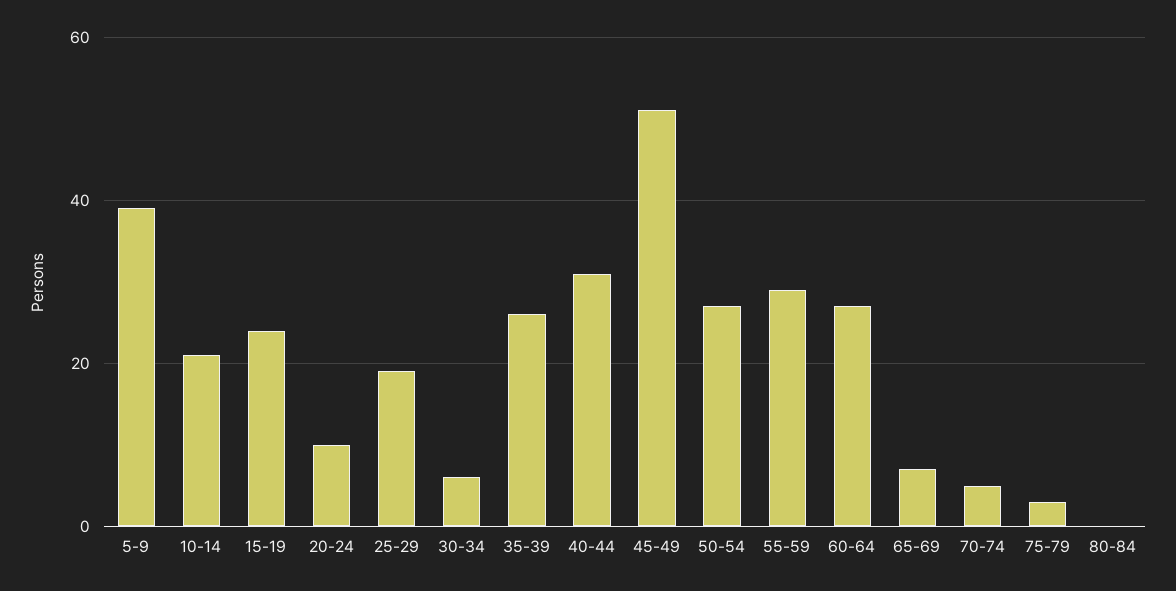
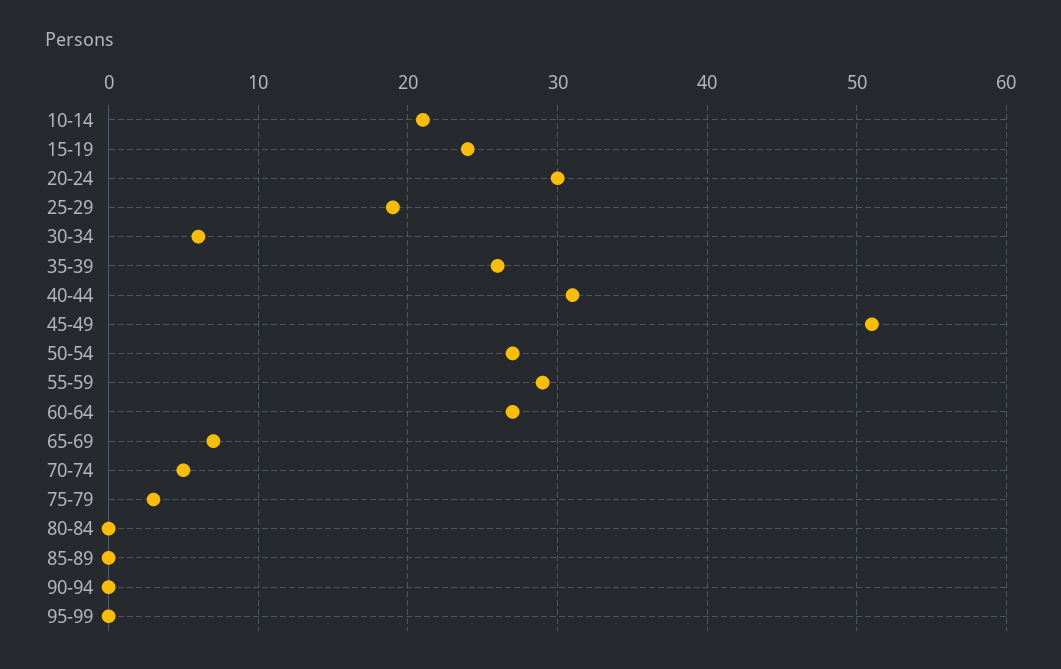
5-9: 40 -> none
20-24: 10 -> 30
85-89: none -> 0
90-94: none -> 0
95-99: none -> 0

